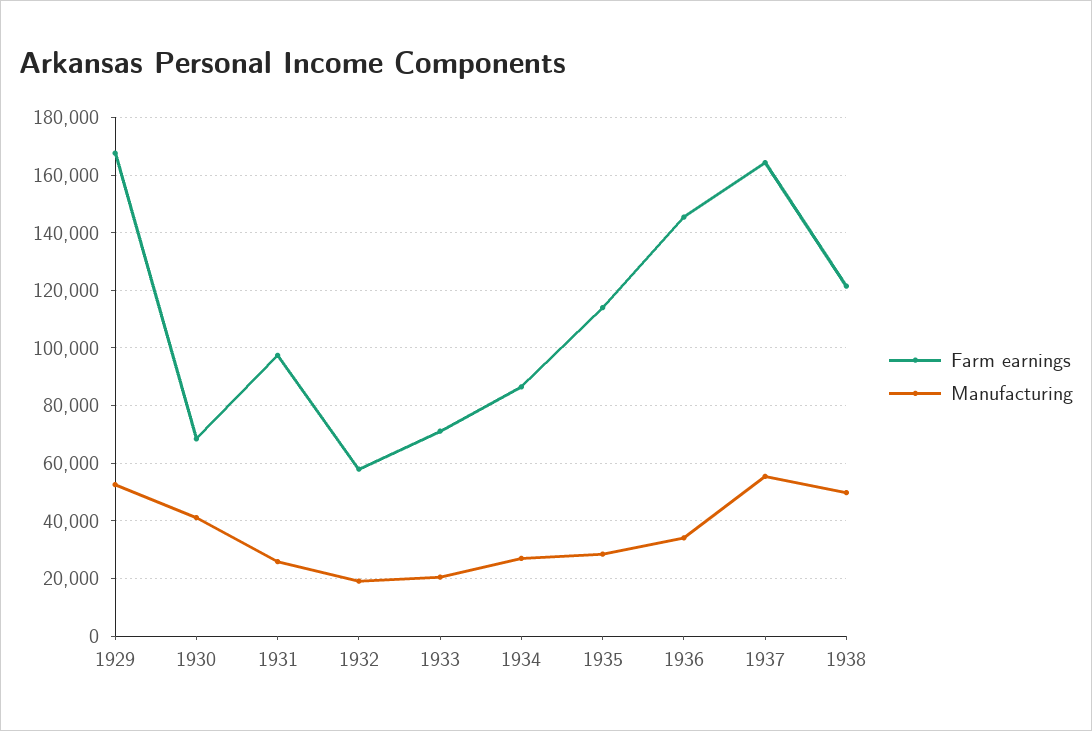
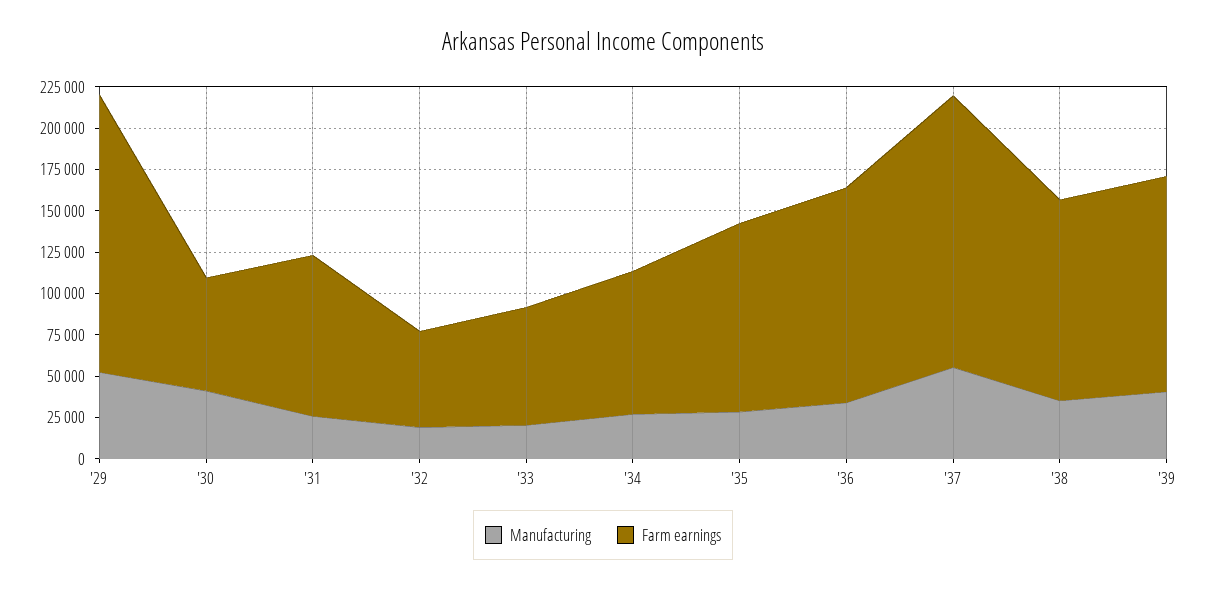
Farm earnings, 1936: 145000 -> 130000
Manufacturing, 1938: 50000 -> 35000
Manufacturing, '39: none -> 40000
Farm earnings, '39: none -> 130000

